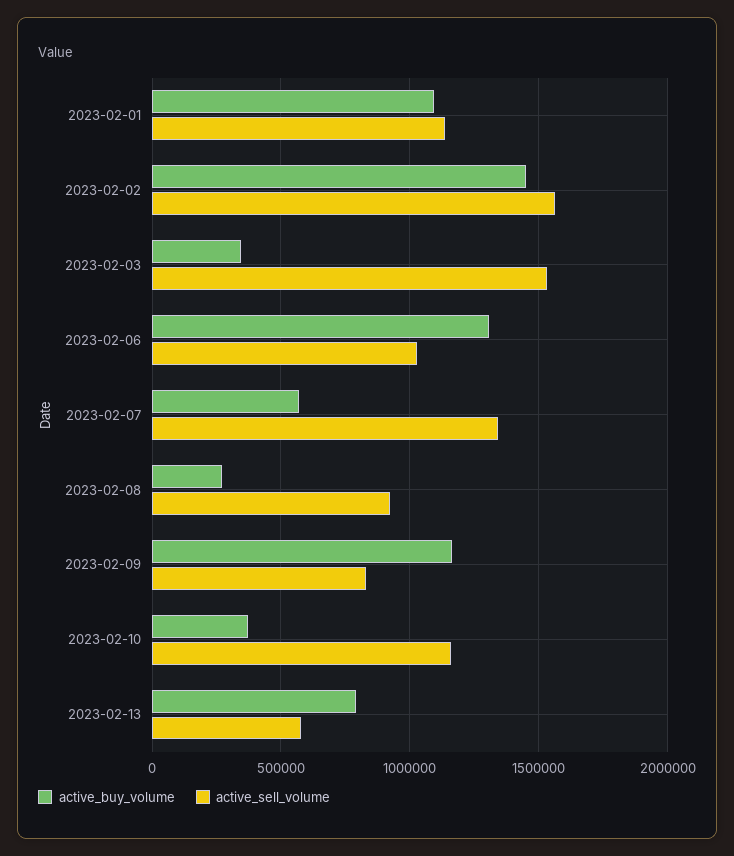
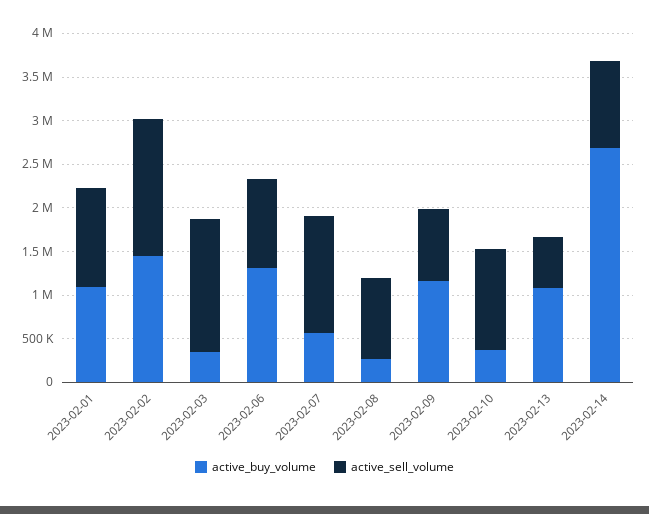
active_buy_volume, 2023-02-13: 800000 -> 1100000
active_buy_volume, 2023-02-14: none -> 2700000
active_sell_volume, 2023-02-14: none -> 1000000

